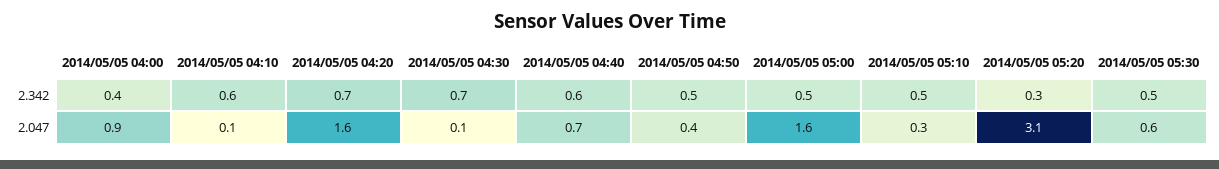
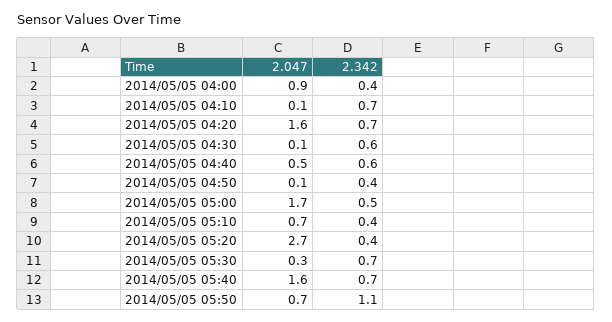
2014/05/05 04:10, 2.342: 0.6 -> 0.7
2014/05/05 04:30, 2.342: 0.7 -> 0.6
2014/05/05 04:50, 2.342: 0.5 -> 0.4
2014/05/05 05:10, 2.342: 0.5 -> 0.4
2014/05/05 05:20, 2.342: 0.3 -> 0.4
2014/05/05 05:30, 2.342: 0.5 -> 0.7
2014/05/05 04:40, 2.047: 0.7 -> 0.5
2014/05/05 04:50, 2.047: 0.4 -> 0.1
2014/05/05 05:00, 2.047: 1.6 -> 1.7
2014/05/05 05:10, 2.047: 0.3 -> 0.7
2014/05/05 05:20, 2.047: 3.1 -> 2.7
2014/05/05 05:30, 2.047: 0.6 -> 0.3
2014/05/05 05:40, 2.047: none -> 1.6
2014/05/05 05:40, 2.342: none -> 0.7
2014/05/05 05:50, 2.047: none -> 0.7
2014/05/05 05:50, 2.342: none -> 1.1

